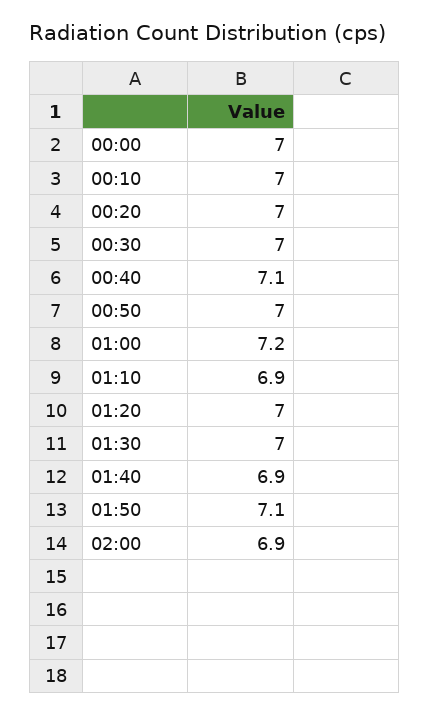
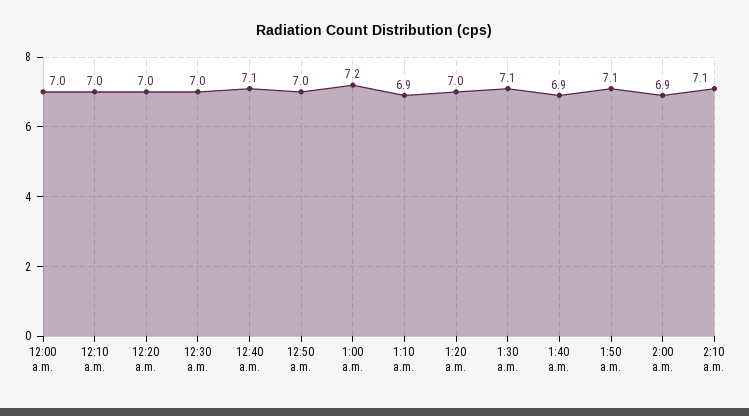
01:30: 7 -> 7.1
2:10 a.m.: none -> 7.1

